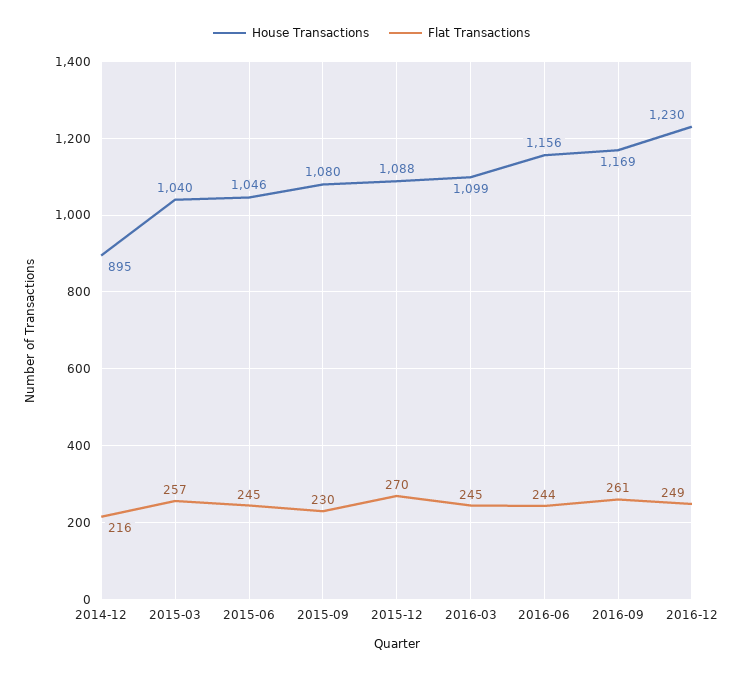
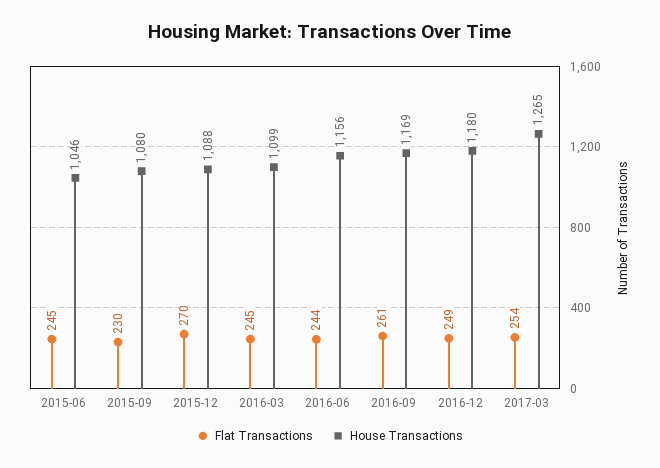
House Transactions, 2014-12: 895 -> none
Flat Transactions, 2014-12: 216 -> none
House Transactions, 2015-03: 1040 -> none
Flat Transactions, 2015-03: 257 -> none
House Transactions, 2016-12: 1230 -> 1180
Flat Transactions, 2017-03: none -> 254
House Transactions, 2017-03: none -> 1265

